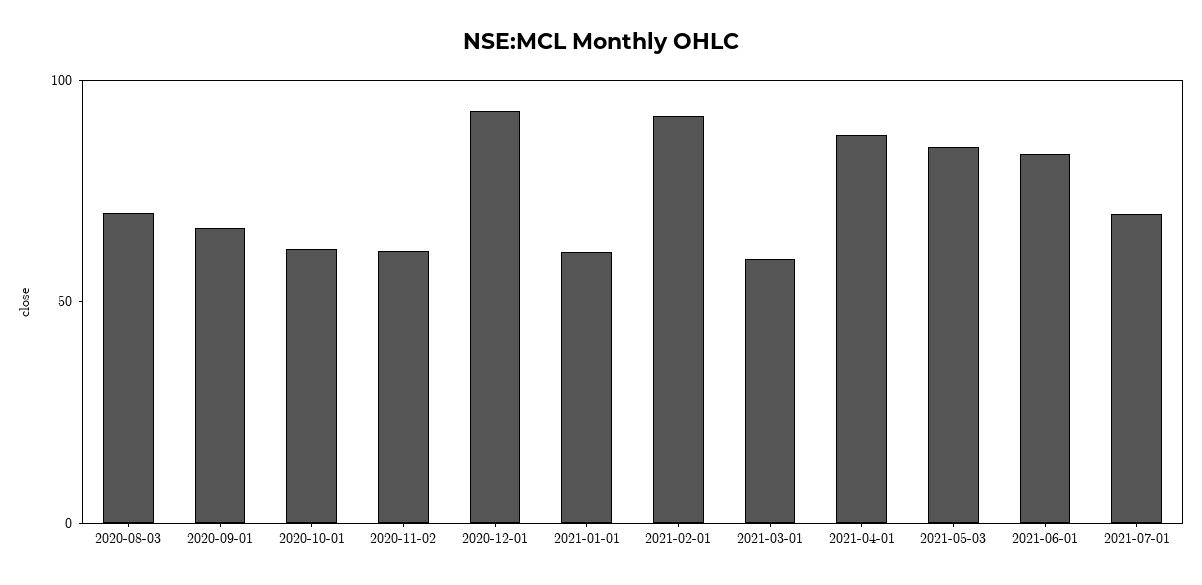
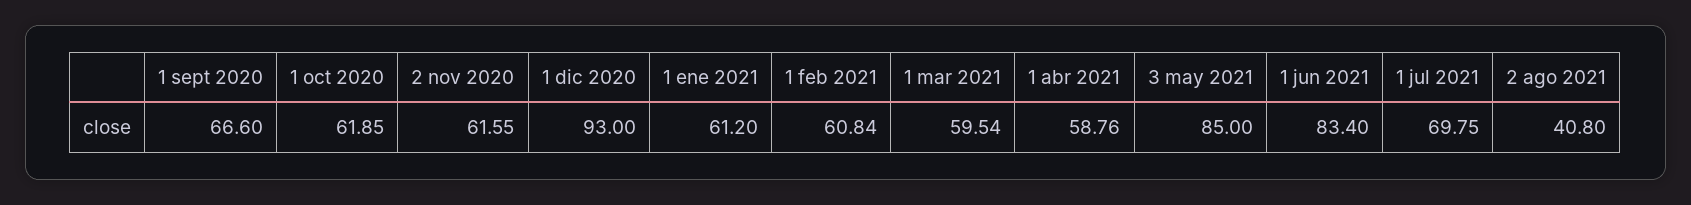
2020-08-03: 70 -> none
2021-02-01: 90 -> 60.84
2021-04-01: 90 -> 58.76
2 ago 2021: none -> 40.8

